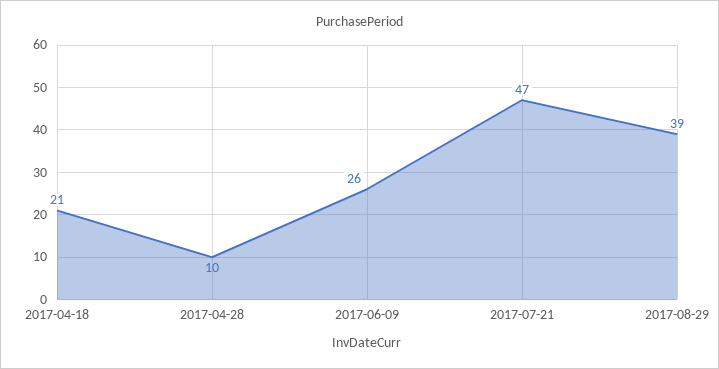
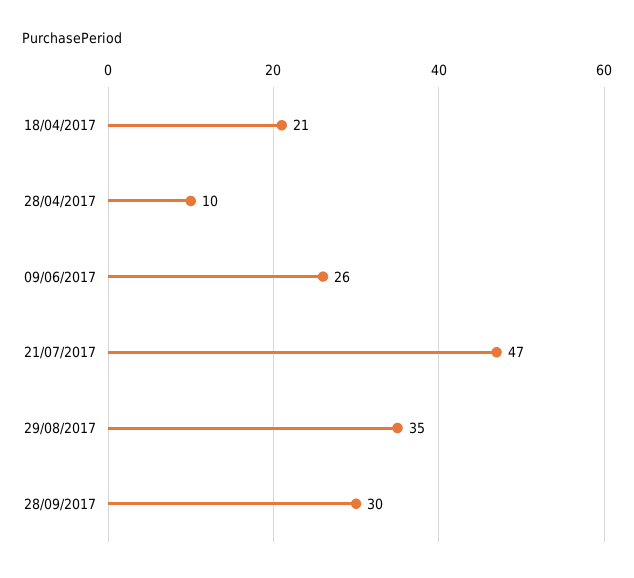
2017-08-29: 39 -> 35
28/09/2017: none -> 30

